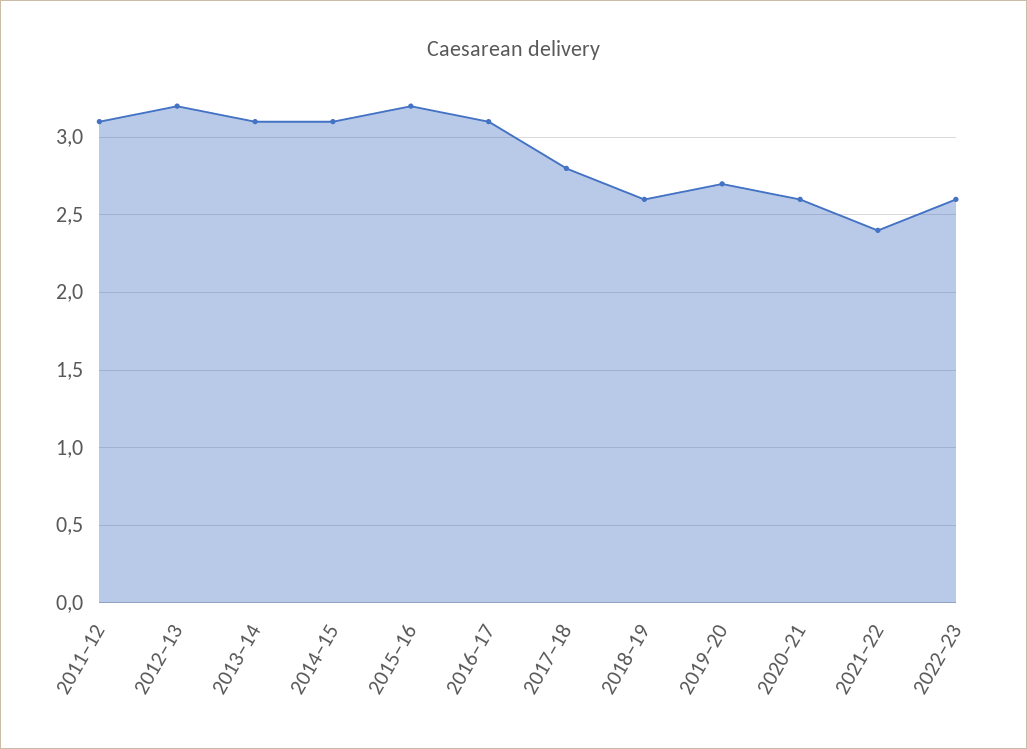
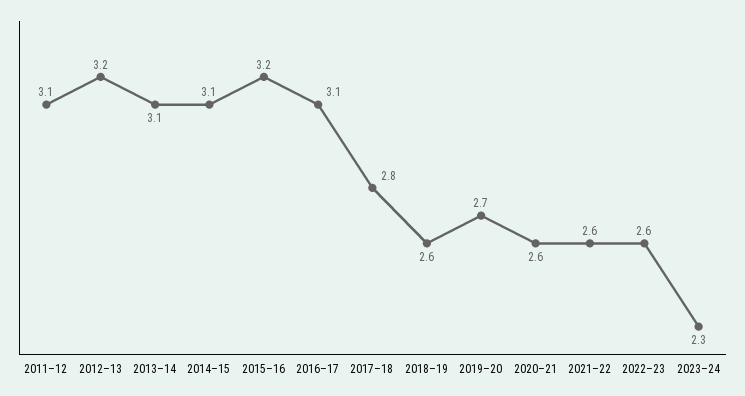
2021–22: 2.4 -> 2.6
2023–24: none -> 2.3

